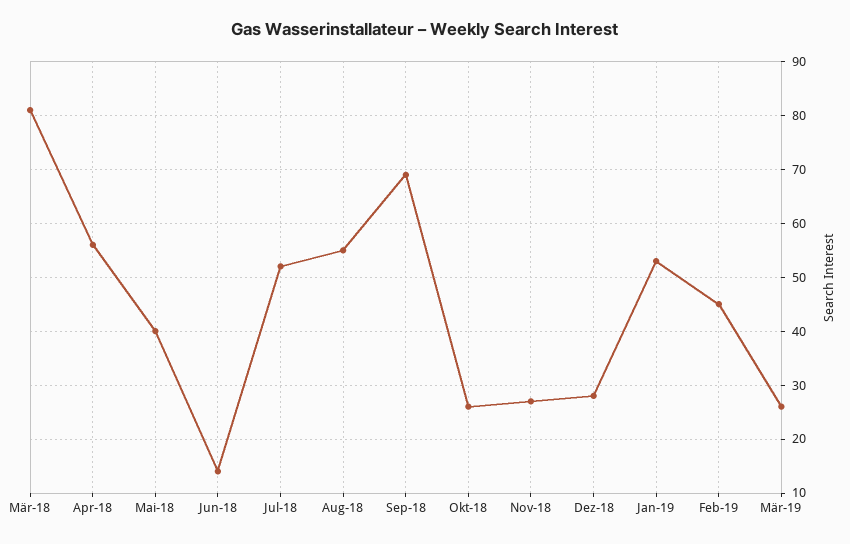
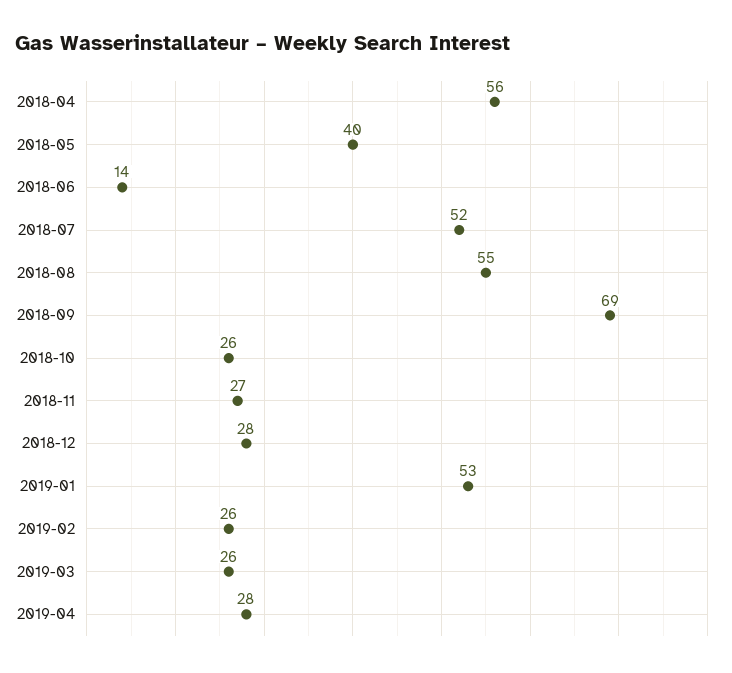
Mär-18: 80 -> none
Feb-19: 45 -> 26
2019-04: none -> 28

